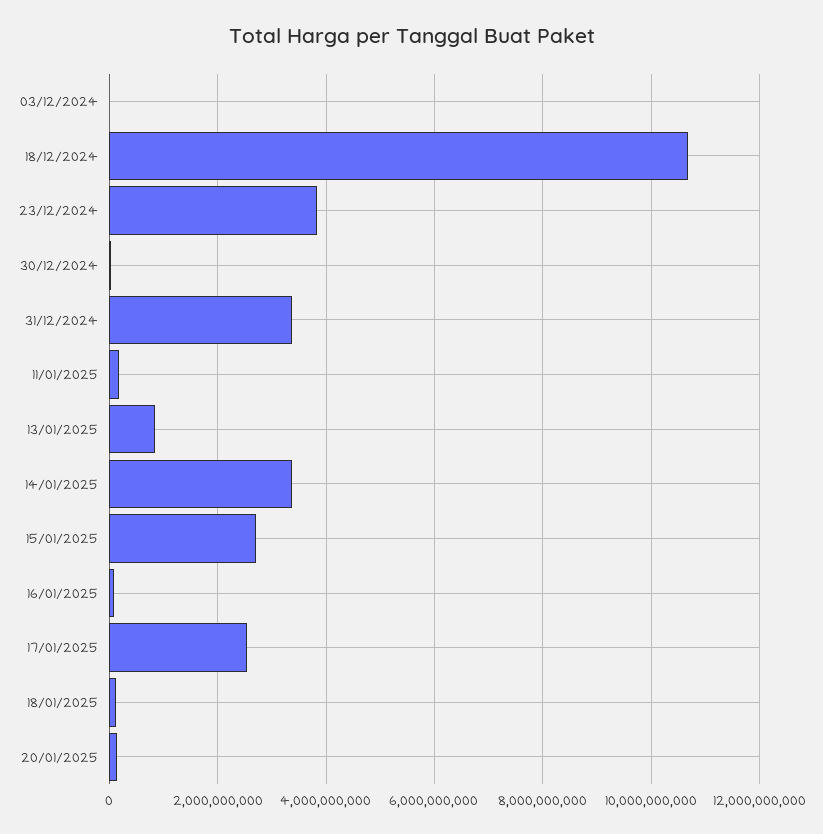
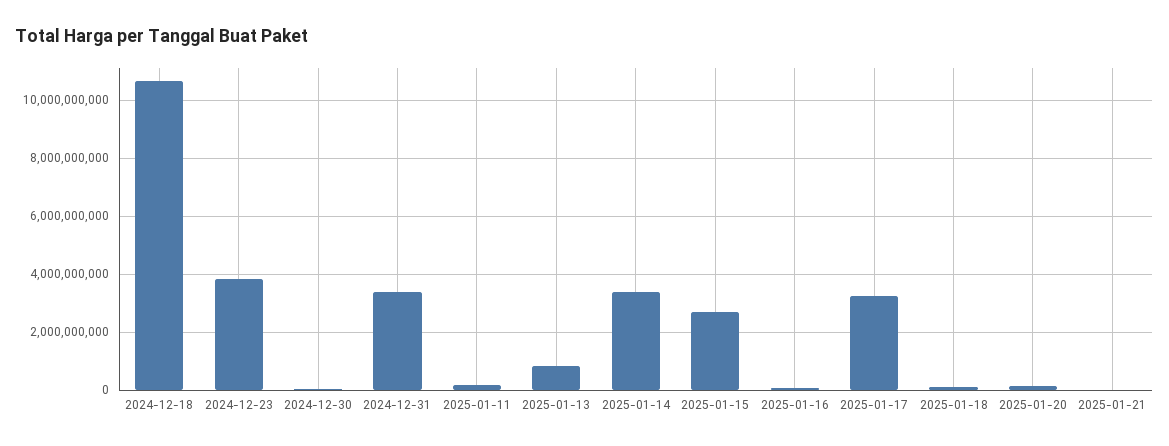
03/12/2024: 0 -> none
17/01/2025: 2600000000 -> 3250000000
2025-01-21: none -> 0

